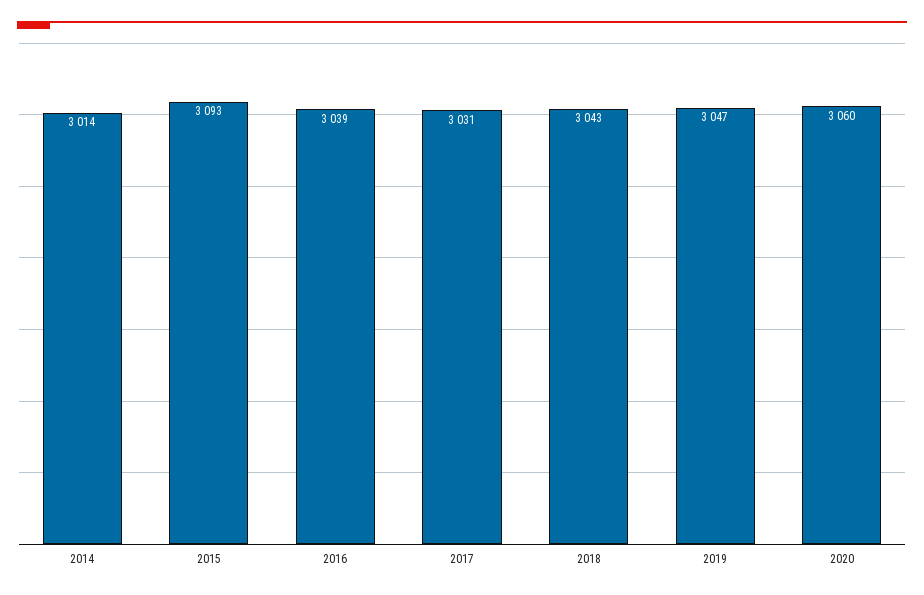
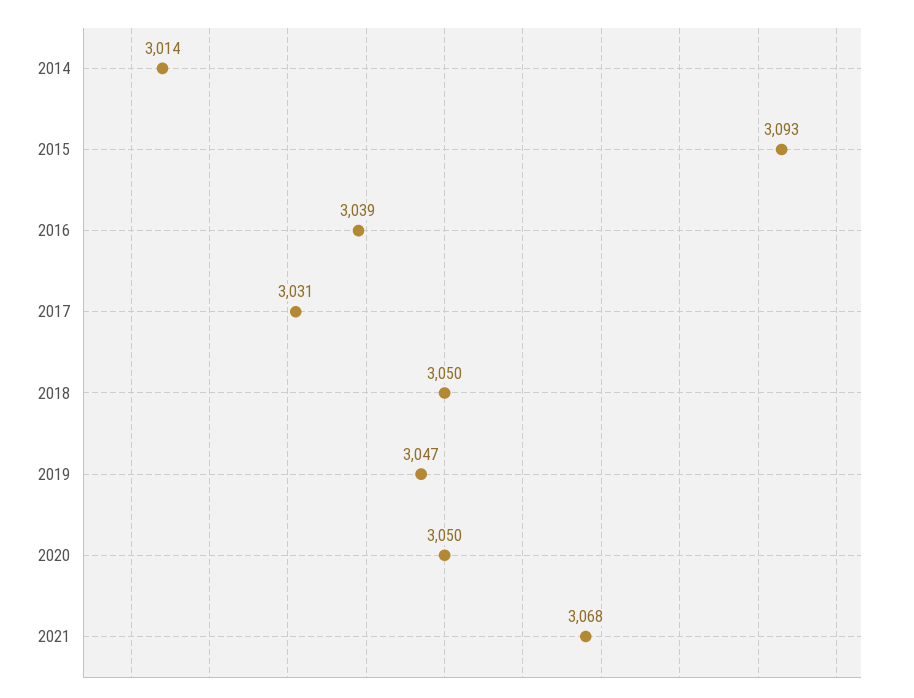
2018: 3043 -> 3050
2020: 3060 -> 3050
2021: none -> 3068

